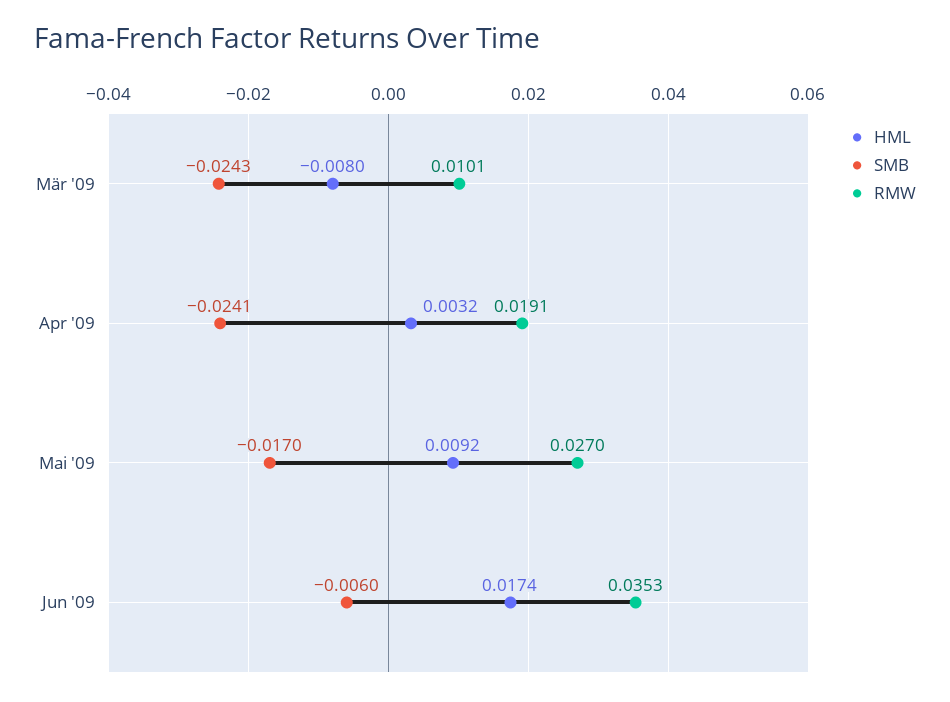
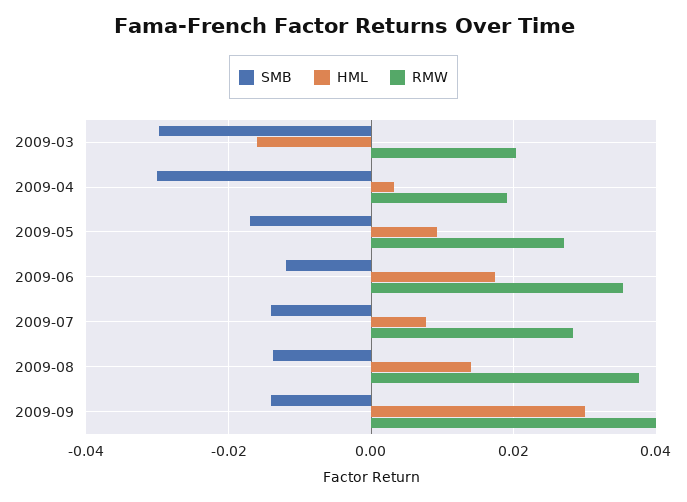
HML, Mär '09: -0.008 -> -0.016
SMB, Mär '09: -0.0243 -> -0.03
RMW, Mär '09: 0.0101 -> 0.02
SMB, Apr '09: -0.0241 -> -0.03
SMB, Jun '09: -0.006 -> -0.012
SMB, 2009-07: none -> -0.014
HML, 2009-07: none -> 0.008
RMW, 2009-07: none -> 0.028
SMB, 2009-08: none -> -0.014
HML, 2009-08: none -> 0.014
RMW, 2009-08: none -> 0.038
SMB, 2009-09: none -> -0.014
HML, 2009-09: none -> 0.03
RMW, 2009-09: none -> 0.04

